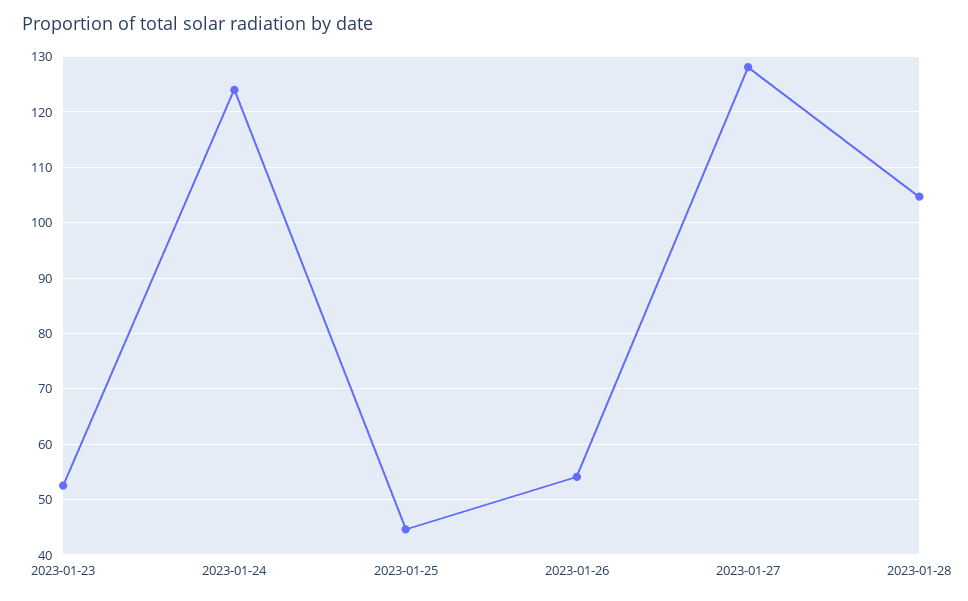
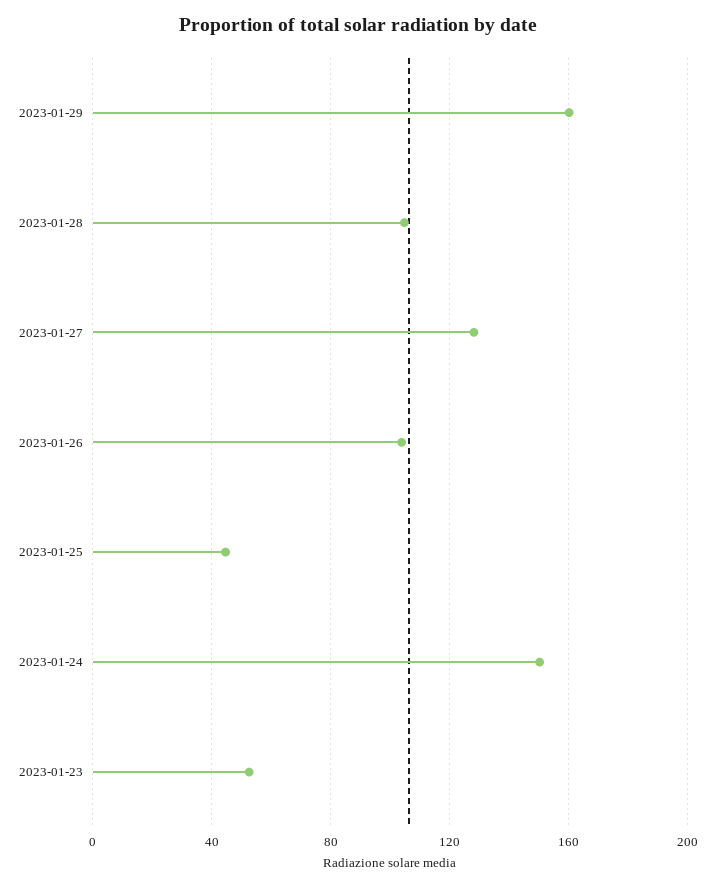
2023-01-24: 124 -> 150
2023-01-26: 54 -> 105
2023-01-29: none -> 160

